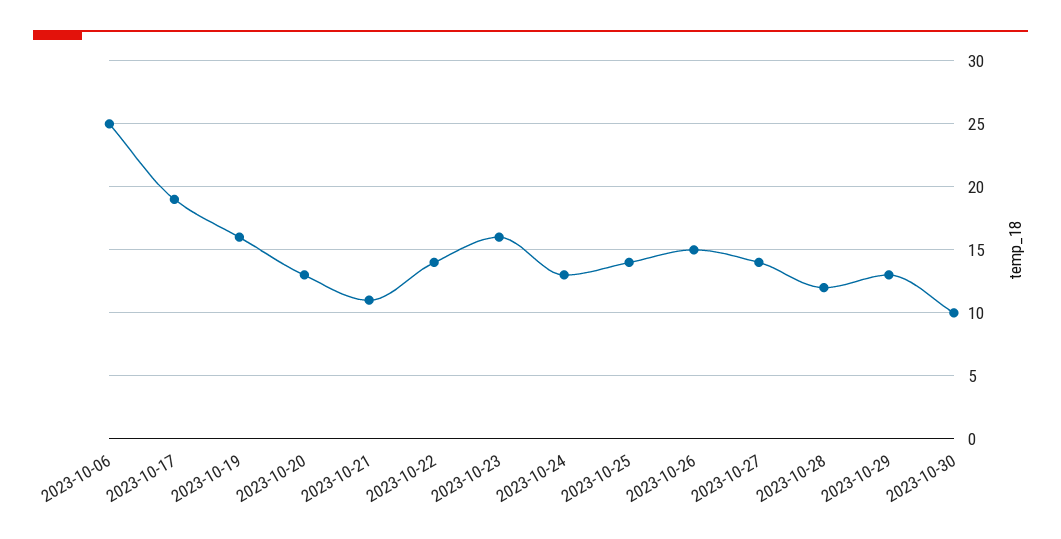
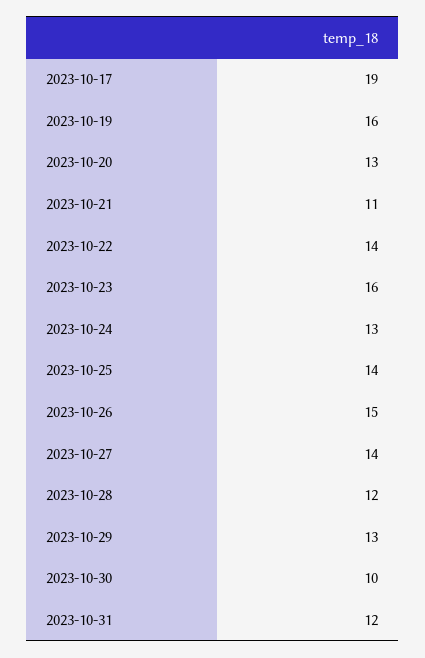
2023-10-06: 25 -> none
2023-10-31: none -> 12

